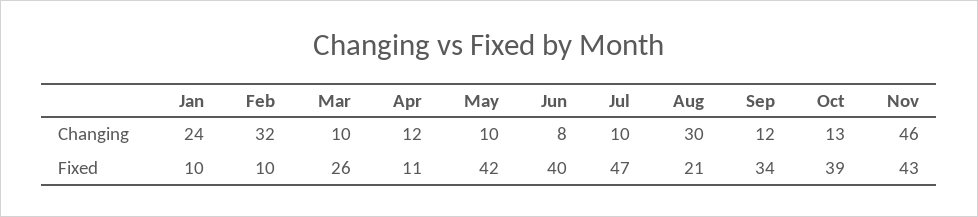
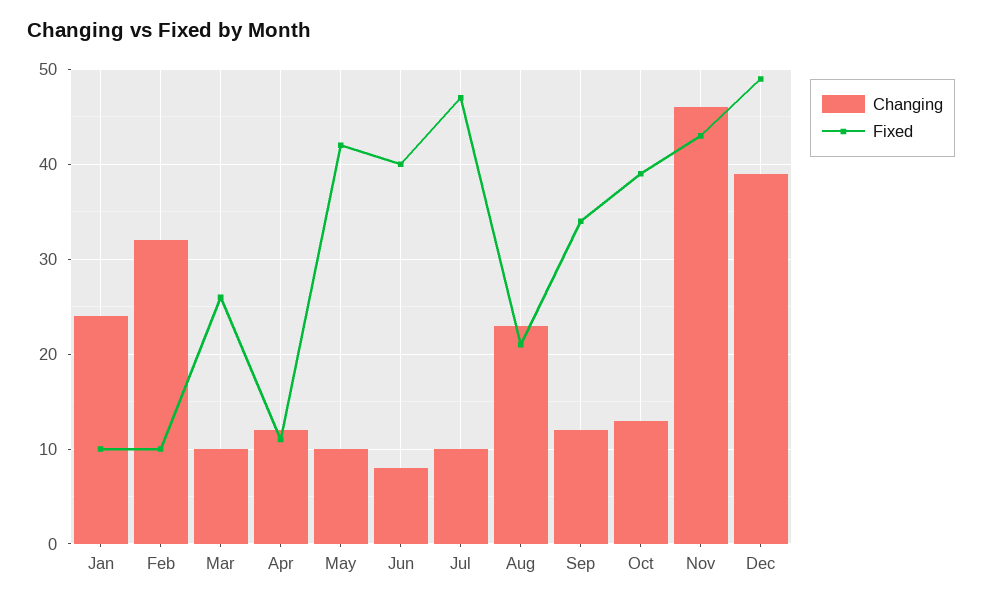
Changing, Aug: 30 -> 23
Changing, Dec: none -> 39
Fixed, Dec: none -> 49

